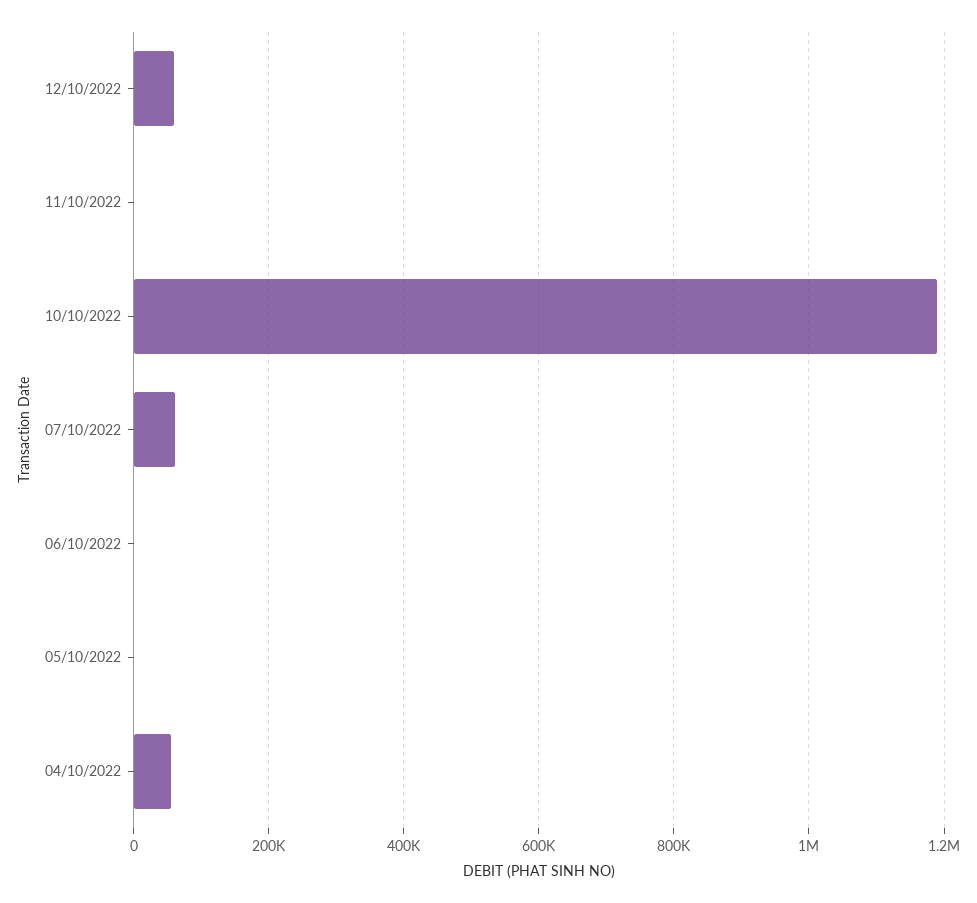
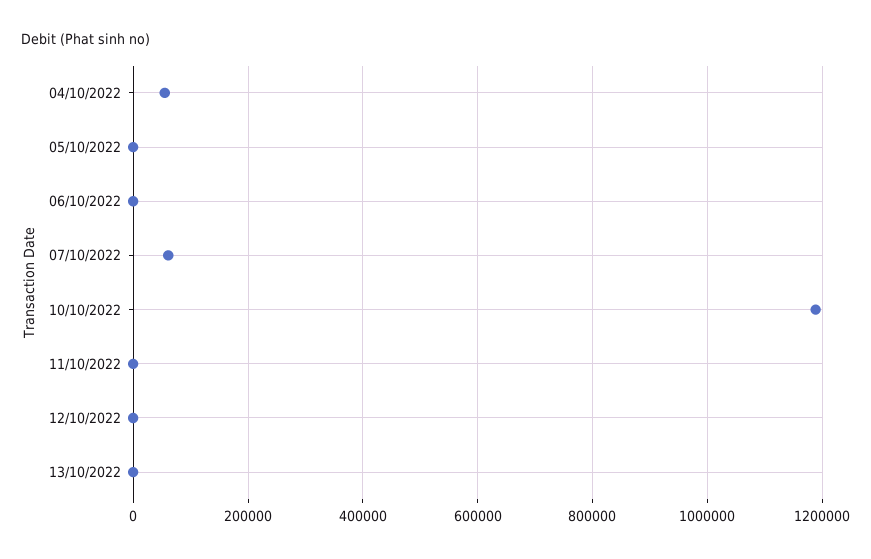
12/10/2022: 60000 -> 0
13/10/2022: none -> 0

